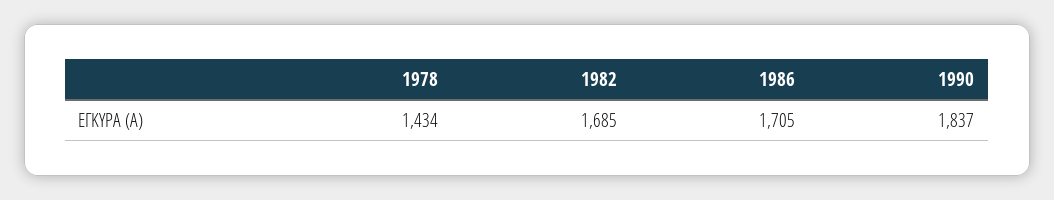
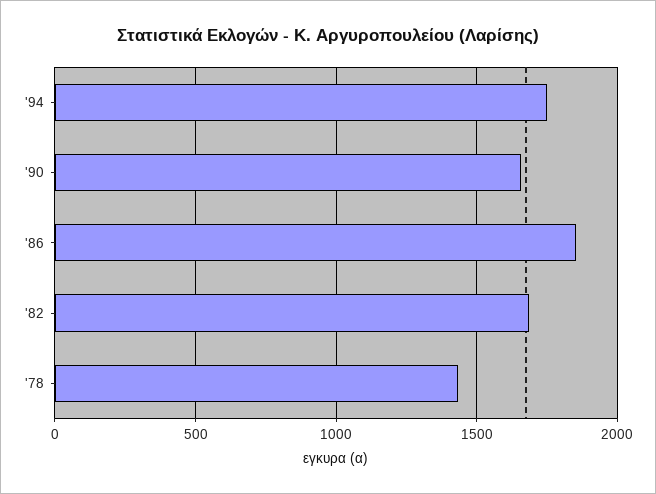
1986: 1705 -> 1850
1990: 1837 -> 1650
'94: none -> 1750

